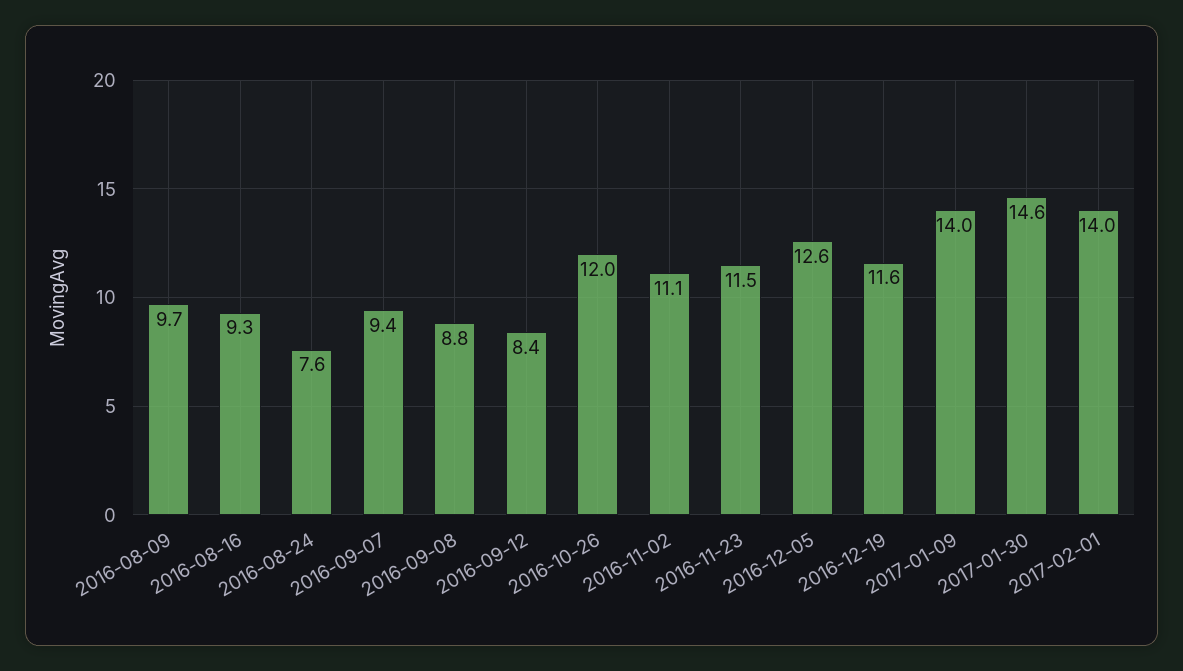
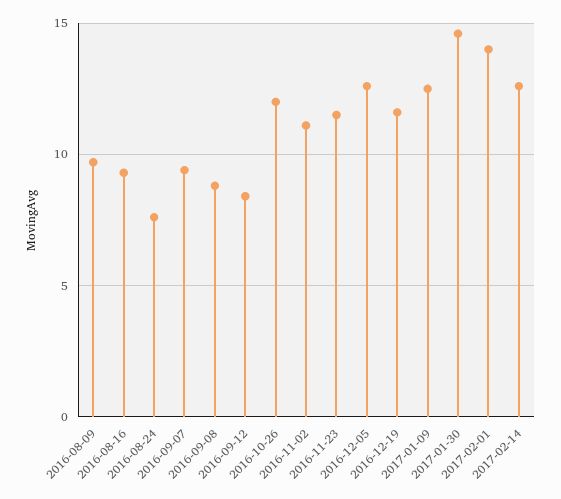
2017-01-09: 14 -> 12.5
2017-02-14: none -> 12.5

